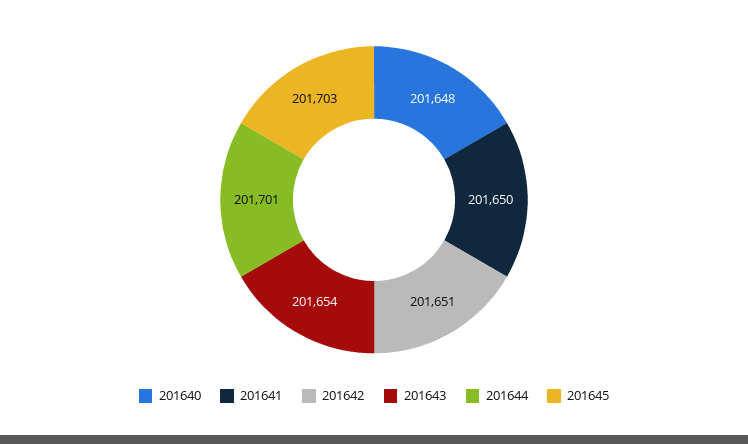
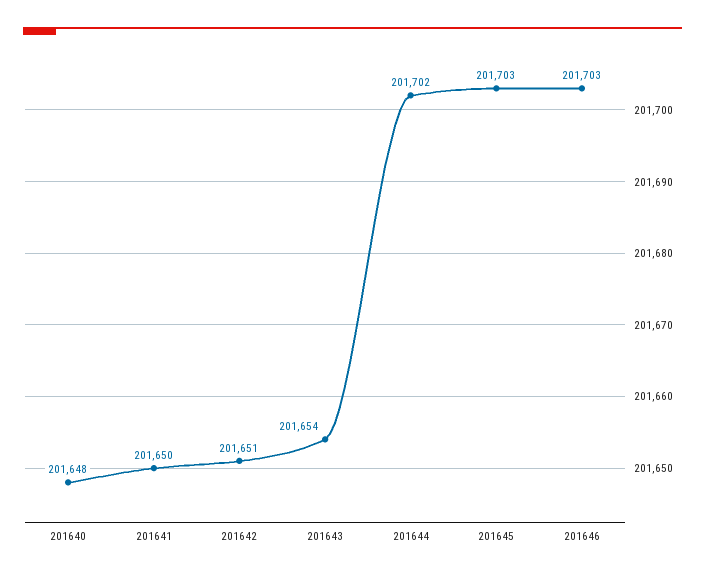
201644: 201701 -> 201702
201646: none -> 201703

